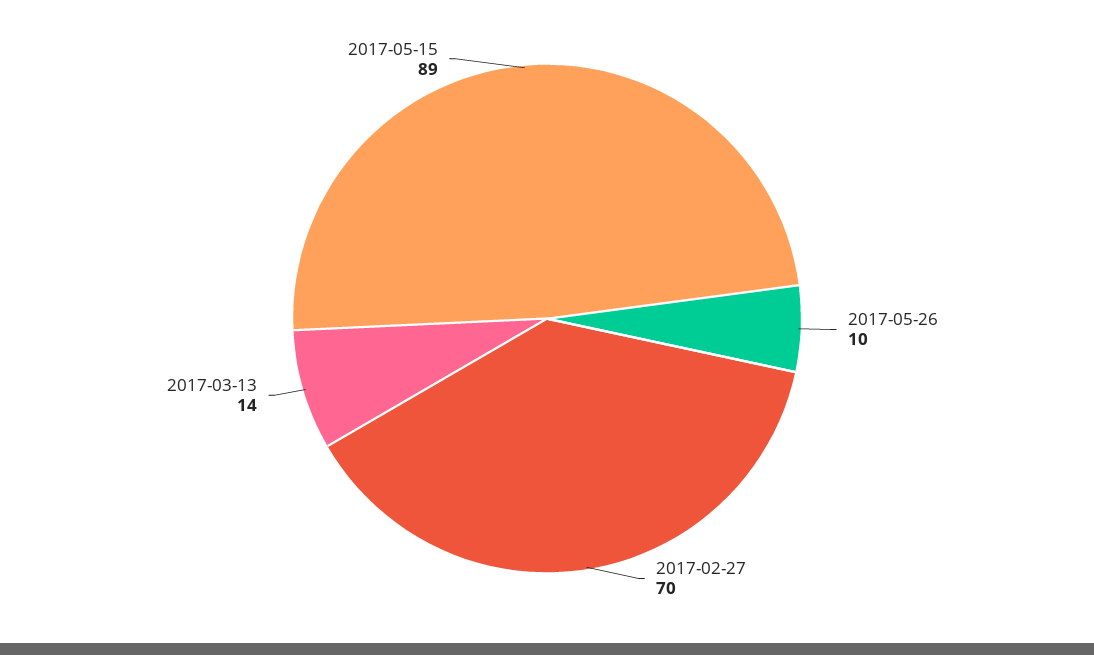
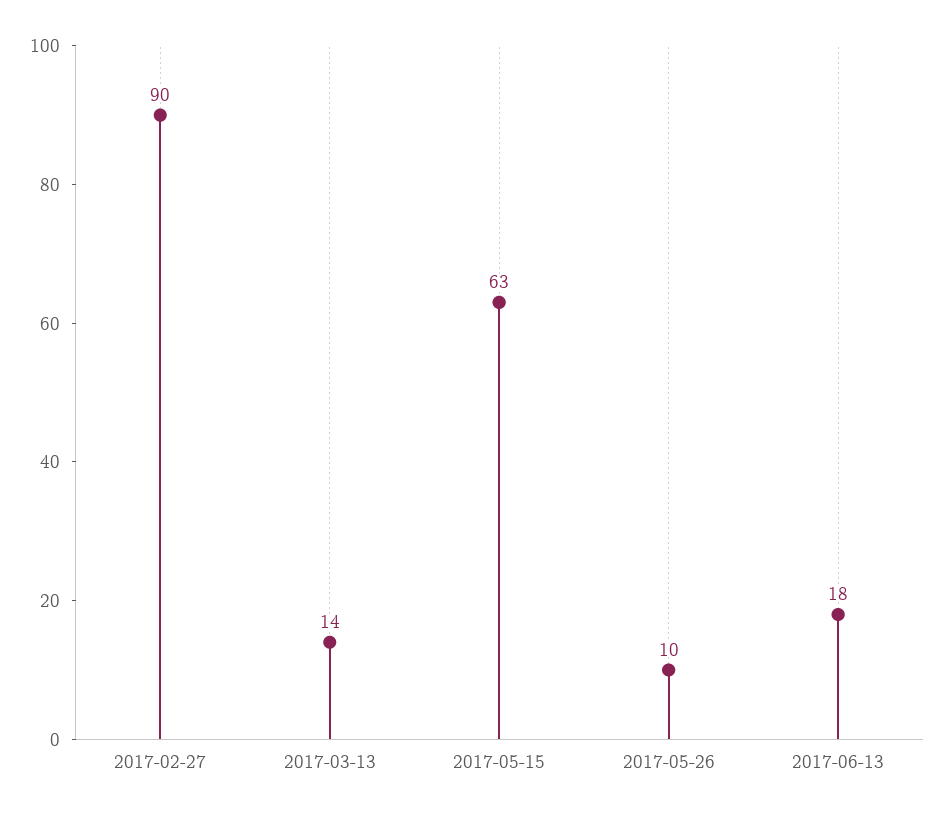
2017-02-27: 70 -> 90
2017-05-15: 89 -> 63
2017-06-13: none -> 18

